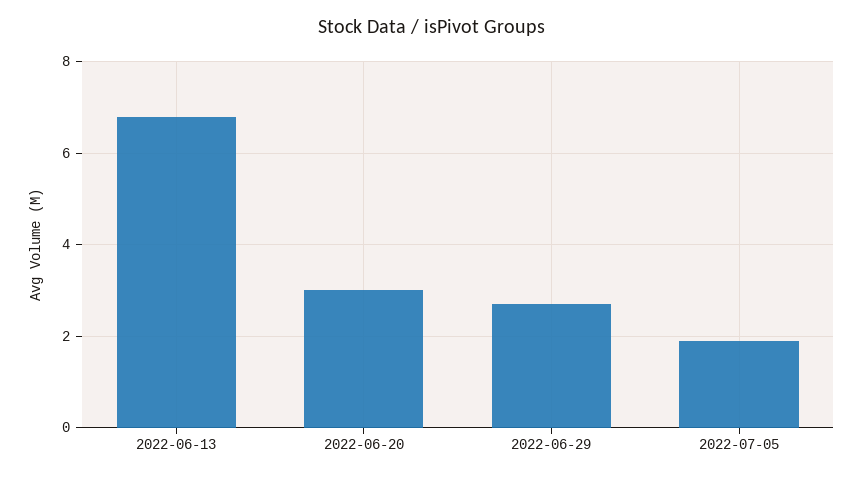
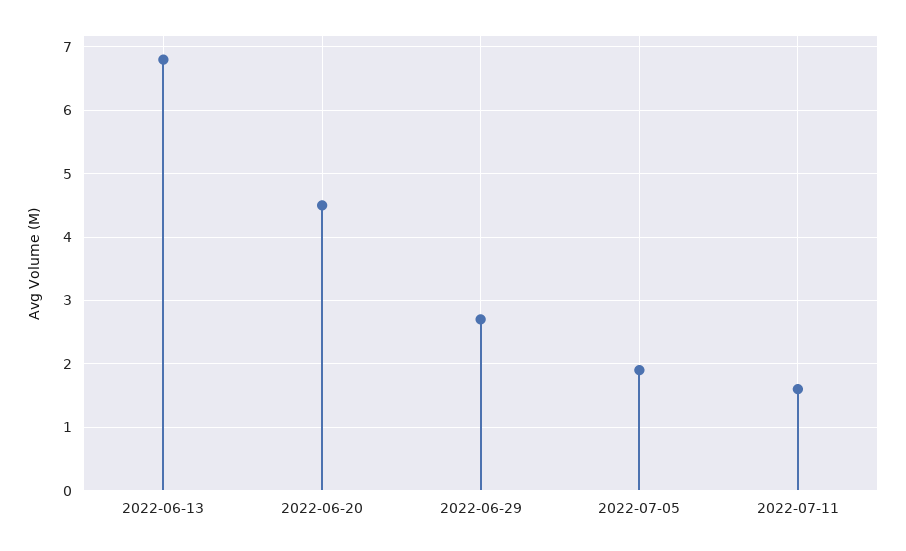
2022-06-20: 3 -> 4.5
2022-07-11: none -> 1.6

